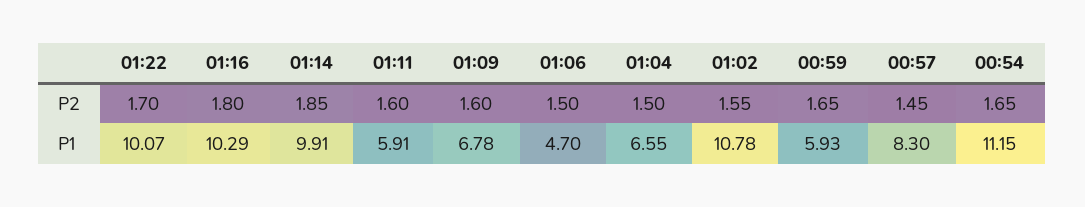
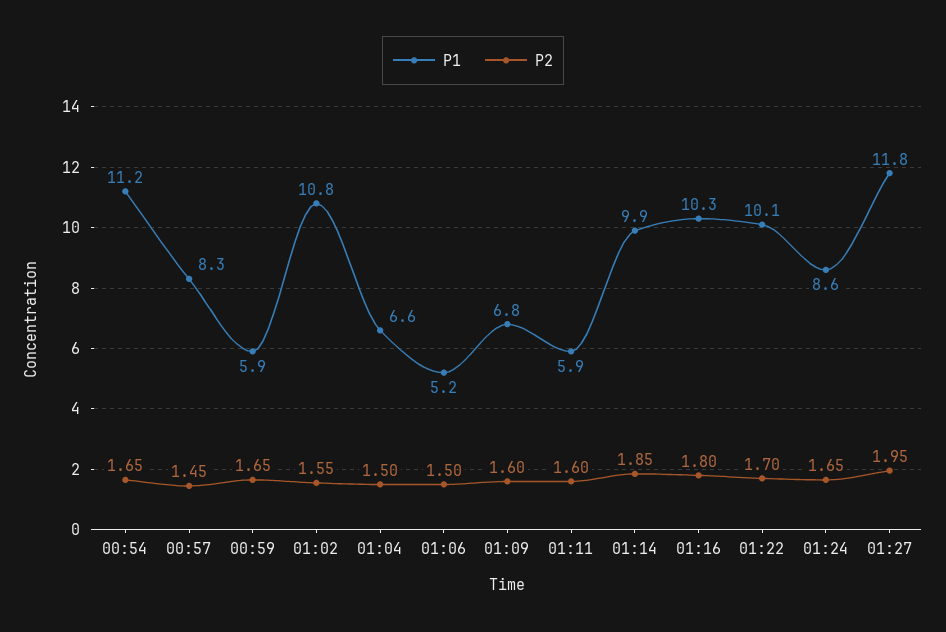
P1, 01:06: 4.7 -> 5.2
P1, 01:24: none -> 8.6
P2, 01:24: none -> 1.65
P1, 01:27: none -> 11.8
P2, 01:27: none -> 1.95

